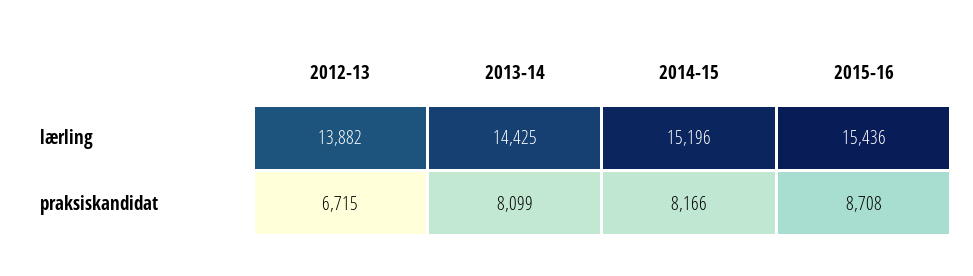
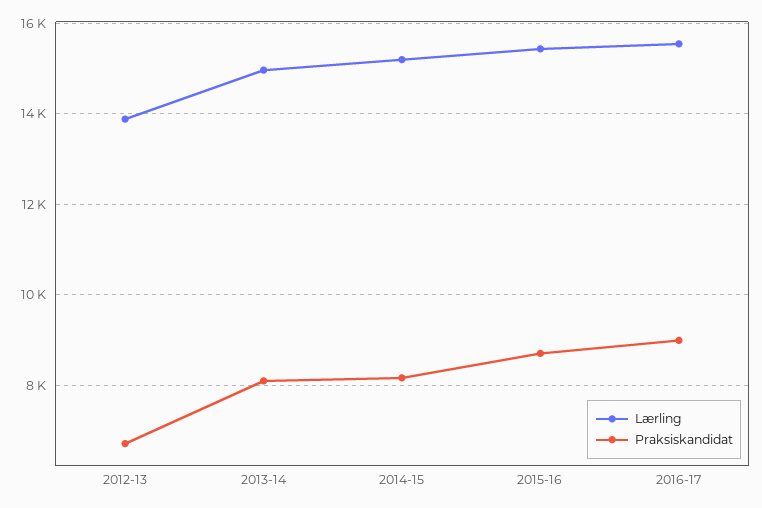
lærling, 2013-14: 14425 -> 15000
lærling, 2016-17: none -> 15600
praksiskandidat, 2016-17: none -> 9000

